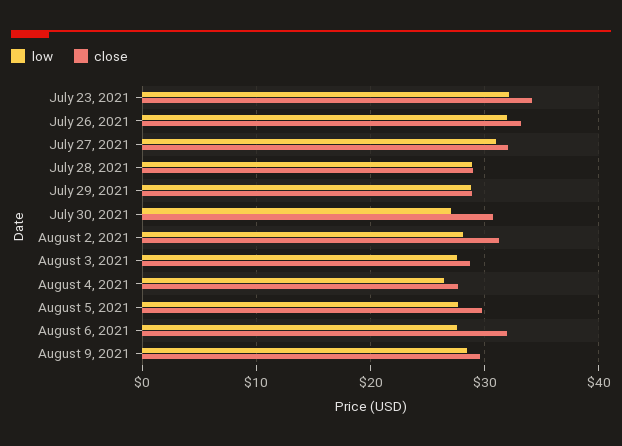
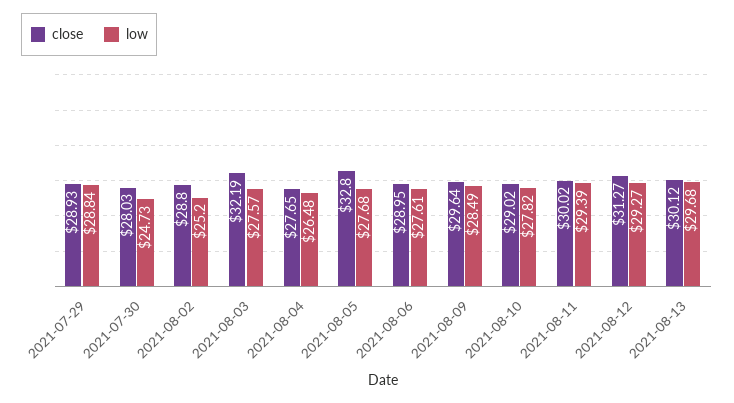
low, July 23, 2021: 32 -> none
close, July 23, 2021: 34 -> none
low, July 26, 2021: 32 -> none
close, July 26, 2021: 33 -> none
low, July 27, 2021: 31 -> none
close, July 27, 2021: 32 -> none
low, July 28, 2021: 29 -> none
close, July 28, 2021: 29 -> none
low, July 30, 2021: 27 -> 24.73
close, July 30, 2021: 31 -> 28.03
low, August 2, 2021: 28 -> 25.2
close, August 2, 2021: 31 -> 28.8
close, August 3, 2021: 29 -> 32.19
close, August 5, 2021: 30 -> 32.8
close, August 6, 2021: 32 -> 28.95
close, 2021-08-10: none -> 29.02
low, 2021-08-10: none -> 27.82
close, 2021-08-11: none -> 30.02
low, 2021-08-11: none -> 29.39
close, 2021-08-12: none -> 31.27
low, 2021-08-12: none -> 29.27
close, 2021-08-13: none -> 30.12
low, 2021-08-13: none -> 29.68

